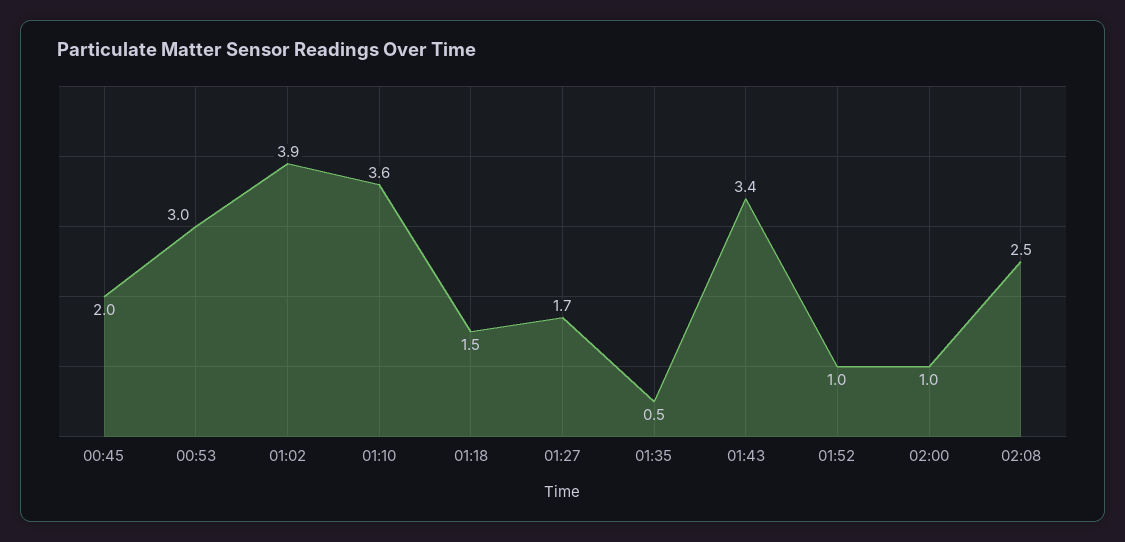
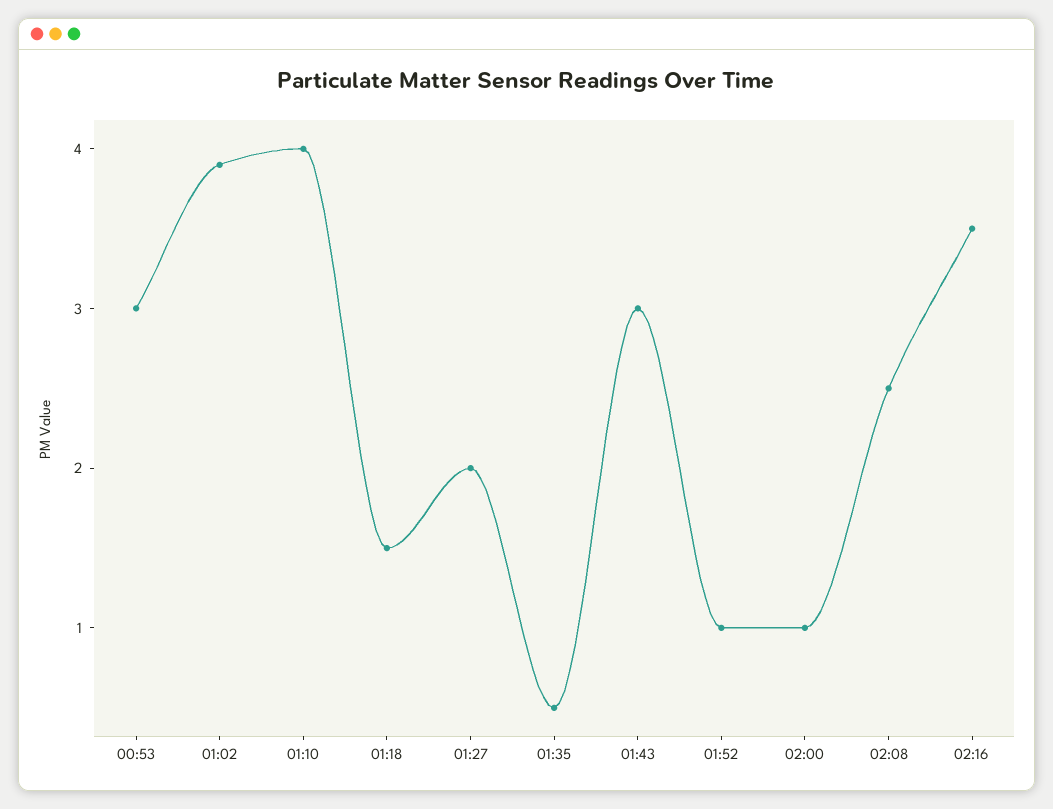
00:45: 2 -> none
01:10: 3.6 -> 4
01:27: 1.7 -> 2
01:43: 3.4 -> 3
02:16: none -> 3.5

